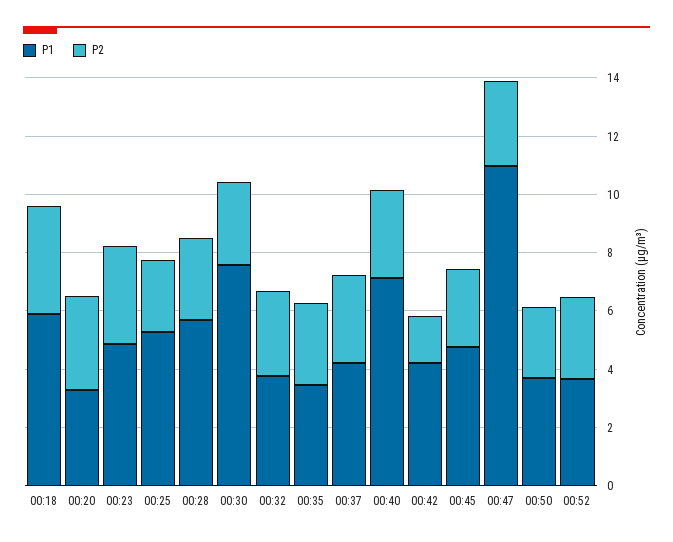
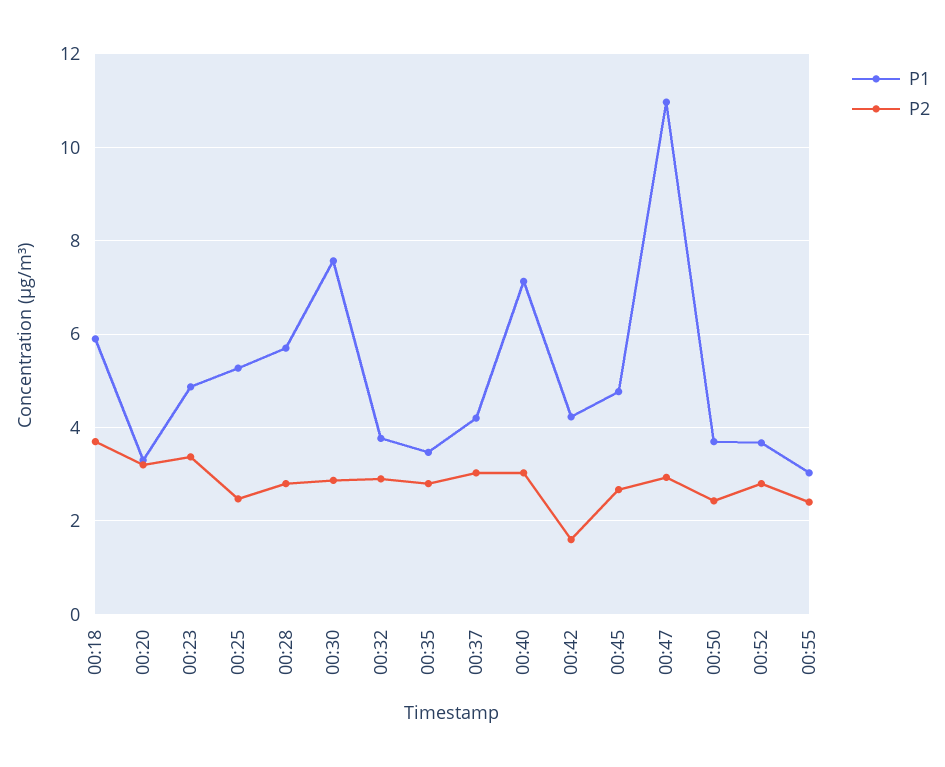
P1, 00:55: none -> 3
P2, 00:55: none -> 2.4

